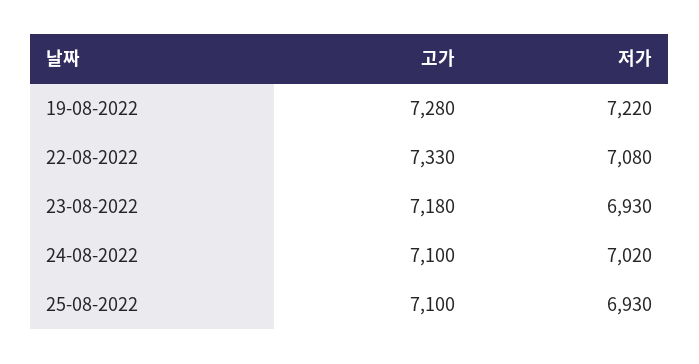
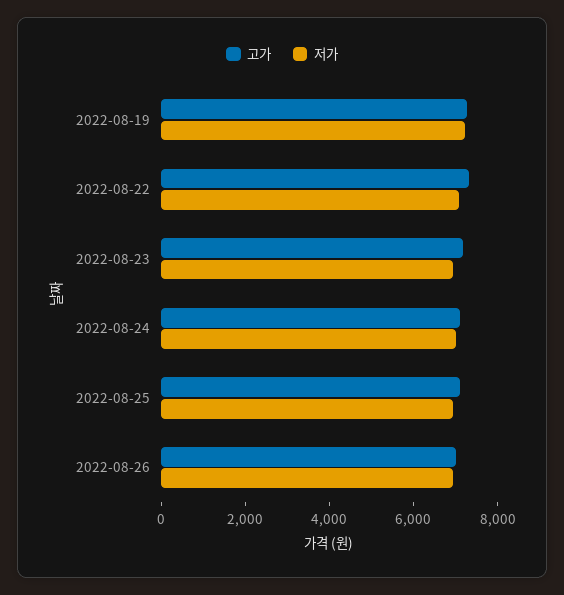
고가, 2022-08-26: none -> 7000
저가, 2022-08-26: none -> 7000

